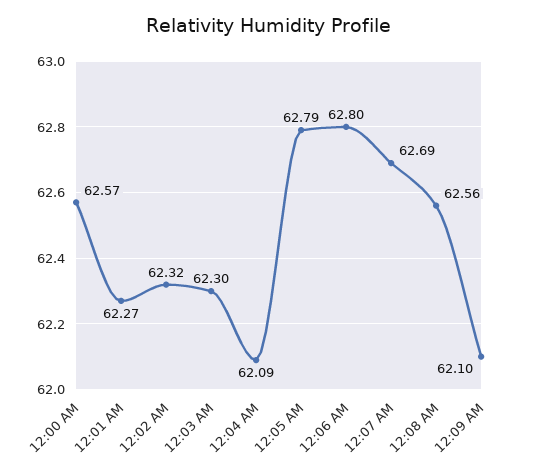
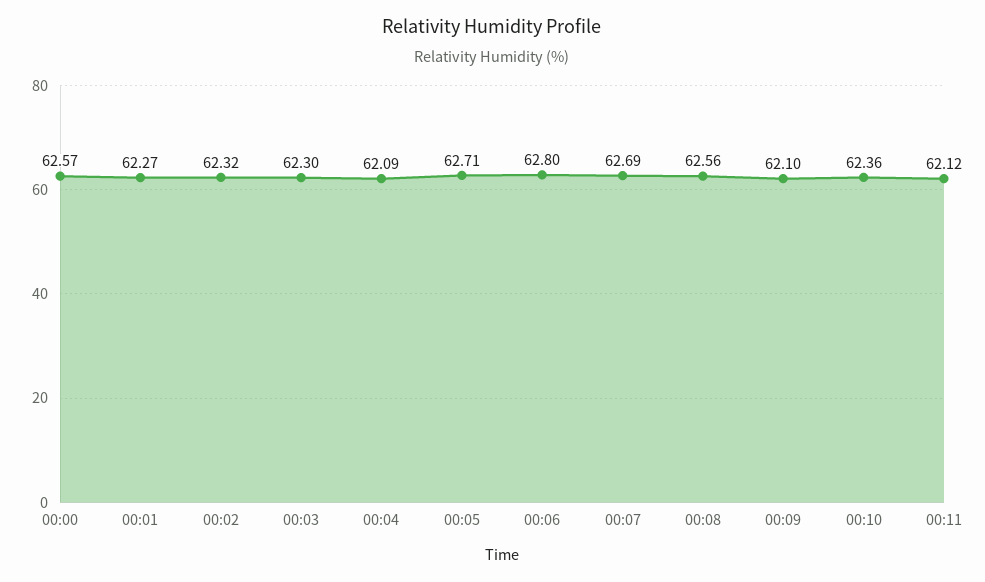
12:05 AM: 62.79 -> 62.71
00:10: none -> 62.36
00:11: none -> 62.12

